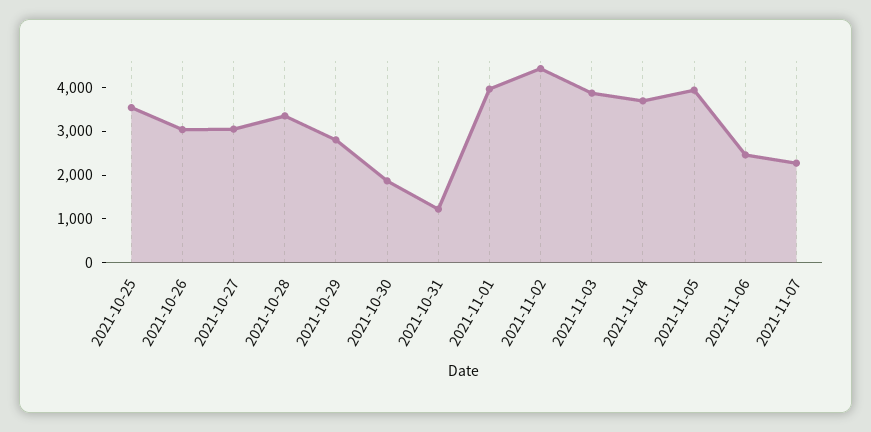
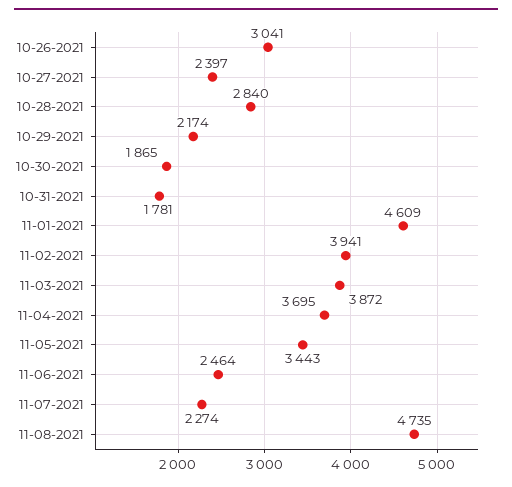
2021-10-25: 3600 -> none
2021-10-27: 3000 -> 2397
2021-10-28: 3400 -> 2840
2021-10-29: 2800 -> 2174
2021-10-31: 1200 -> 1781
2021-11-01: 4000 -> 4609
2021-11-02: 4400 -> 3941
2021-11-05: 4000 -> 3443
11-08-2021: none -> 4735

